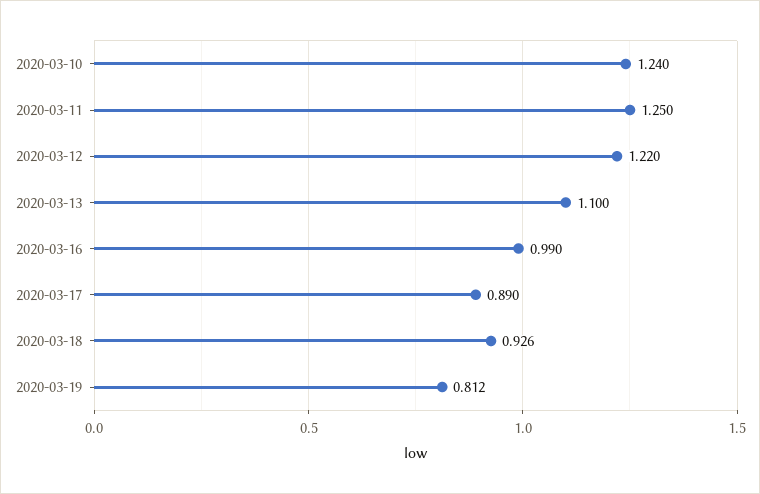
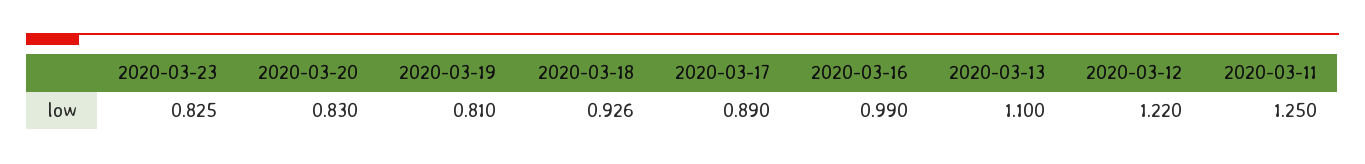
2020-03-10: 1.24 -> none
2020-03-19: 0.812 -> 0.81
2020-03-23: none -> 0.825
2020-03-20: none -> 0.83

